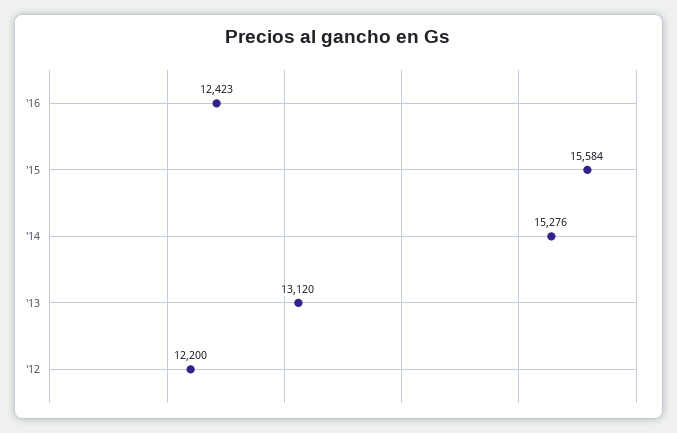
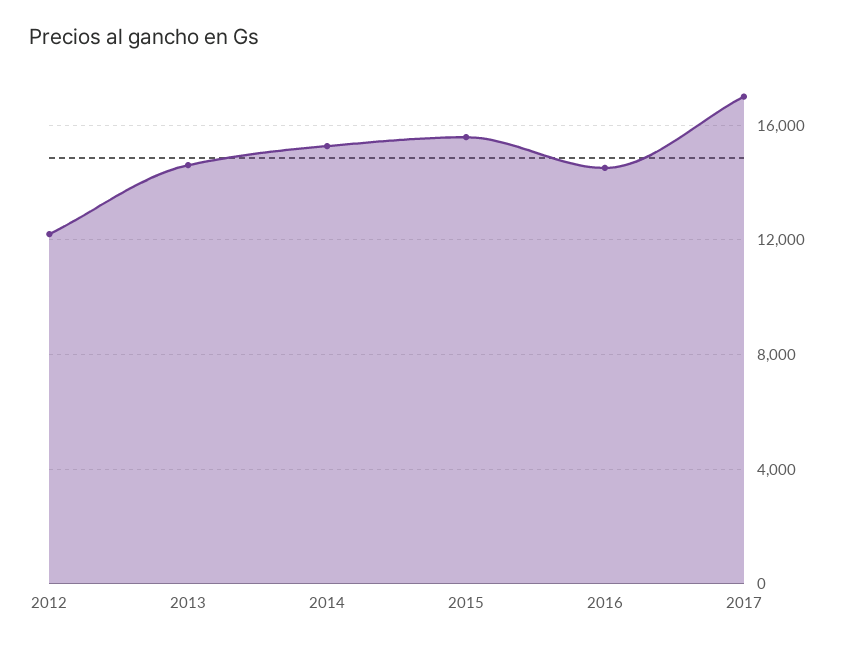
'16: 12423 -> 14500
'13: 13120 -> 14500
2017: none -> 17000

